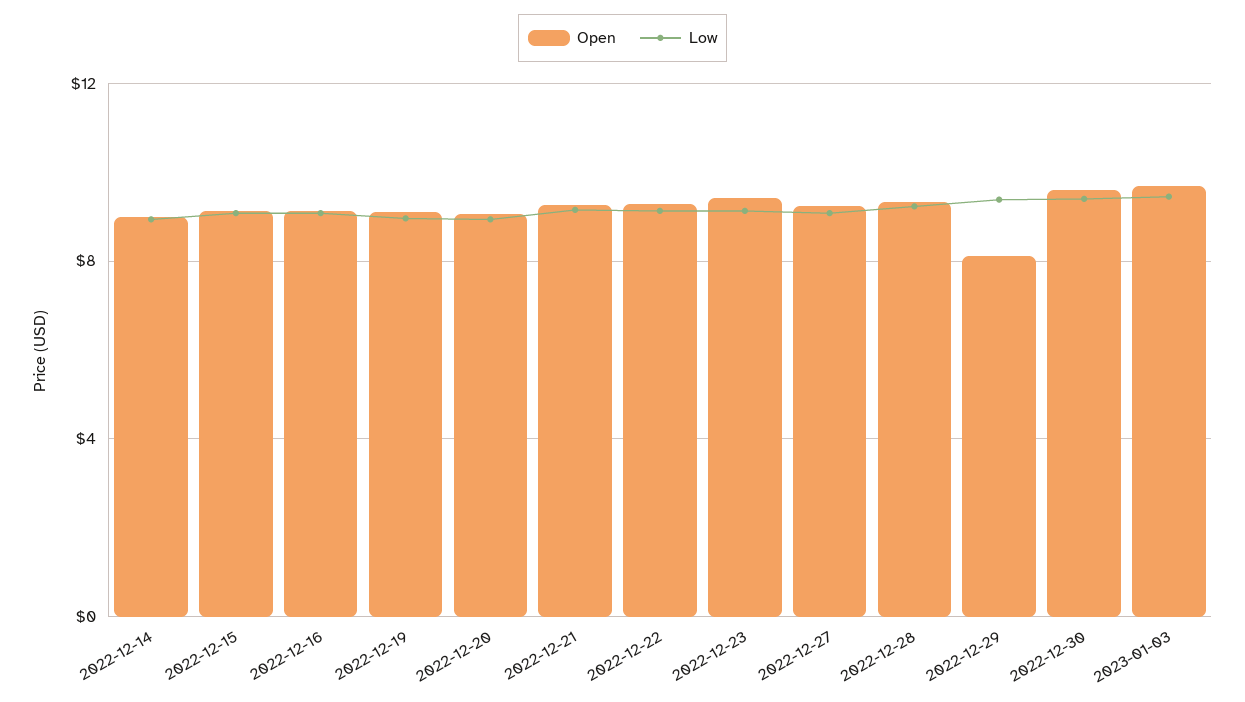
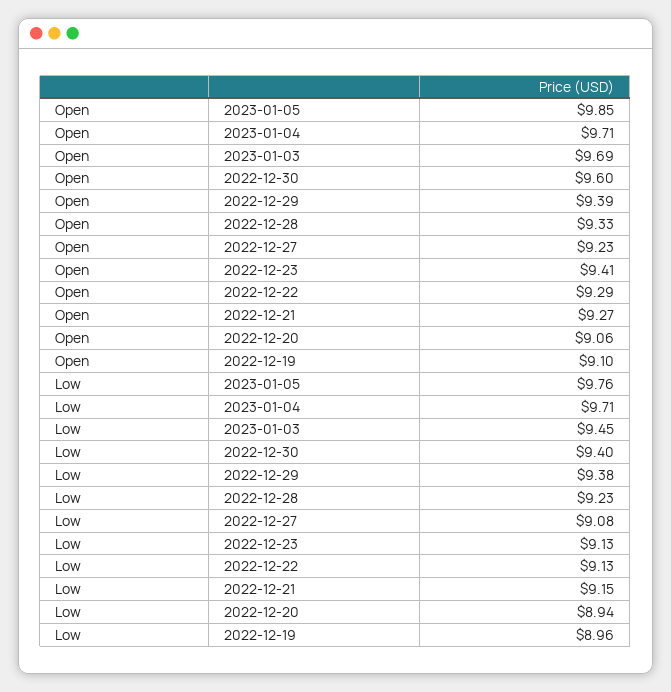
Open, 2022-12-14: 9 -> none
Low, 2022-12-14: 9 -> none
Open, 2022-12-15: 9 -> none
Low, 2022-12-15: 9 -> none
Open, 2022-12-16: 9 -> none
Low, 2022-12-16: 9 -> none
Open, 2022-12-29: 8 -> 9.39
Open, 2023-01-05: none -> 9.85
Open, 2023-01-04: none -> 9.71
Low, 2023-01-05: none -> 9.76
Low, 2023-01-04: none -> 9.71

